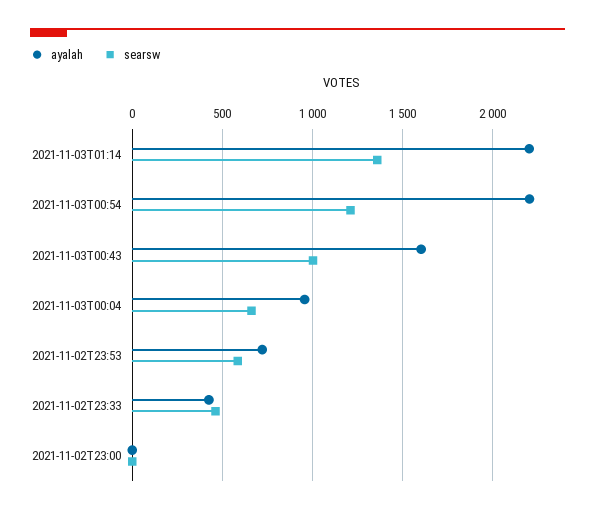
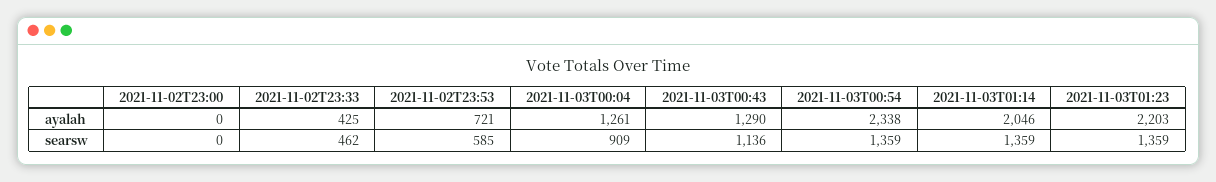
ayalah, 2021-11-03T01:14: 2200 -> 2046
ayalah, 2021-11-03T00:54: 2200 -> 2338
searsw, 2021-11-03T00:54: 1200 -> 1359
ayalah, 2021-11-03T00:43: 1600 -> 1290
searsw, 2021-11-03T00:43: 1000 -> 1136
ayalah, 2021-11-03T00:04: 950 -> 1261
searsw, 2021-11-03T00:04: 650 -> 909
ayalah, 2021-11-03T01:23: none -> 2203
searsw, 2021-11-03T01:23: none -> 1359

